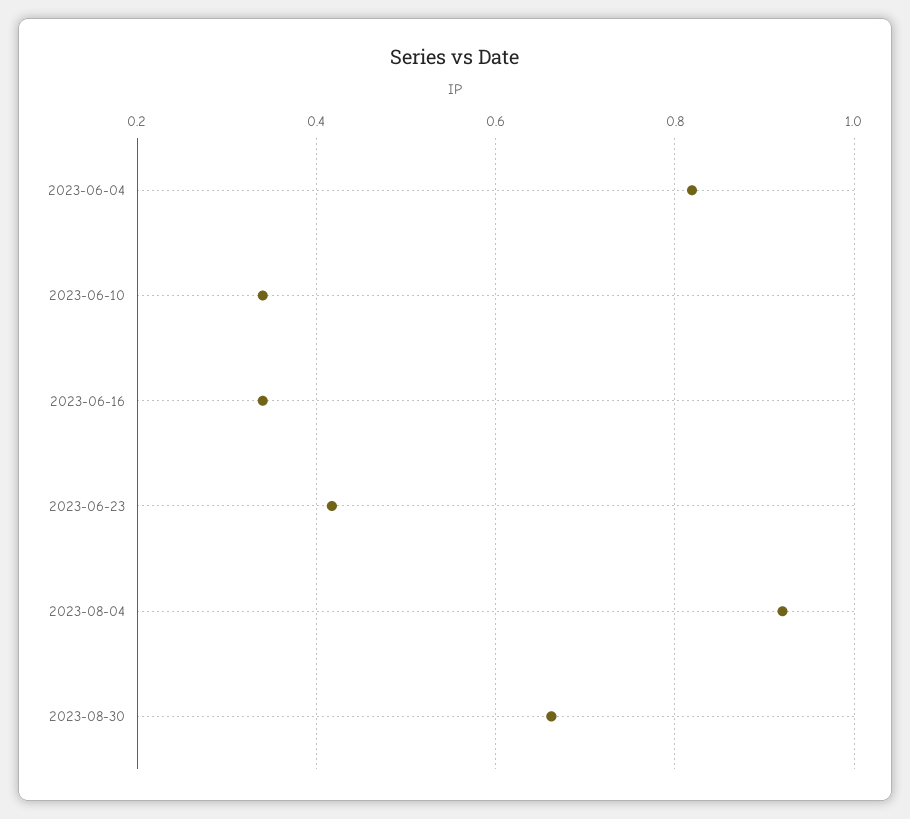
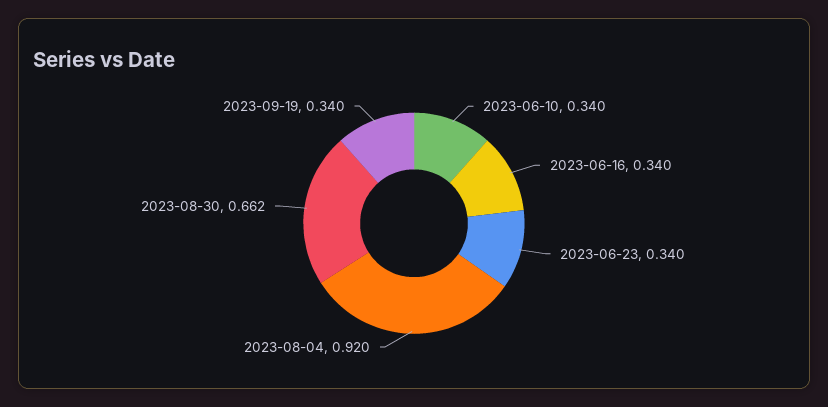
2023-06-04: 0.82 -> none
2023-06-23: 0.42 -> 0.34
2023-09-19: none -> 0.34

